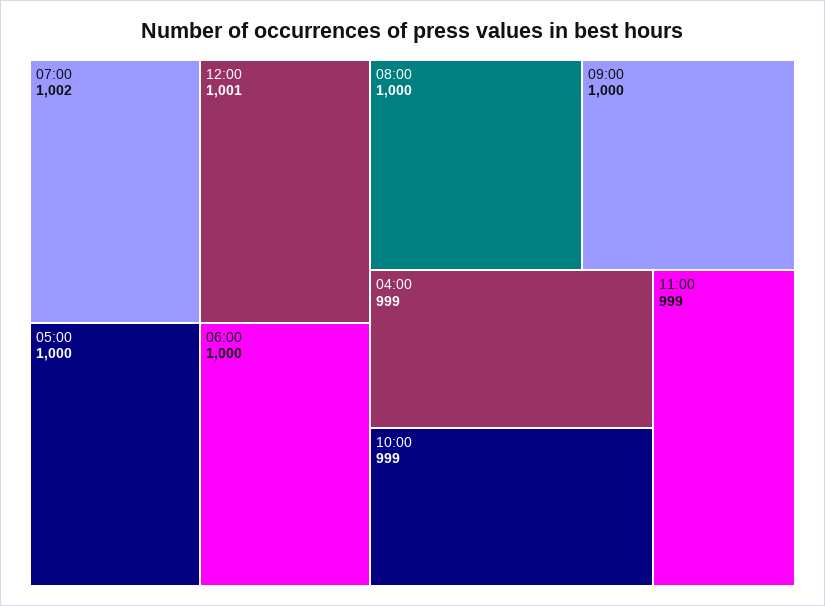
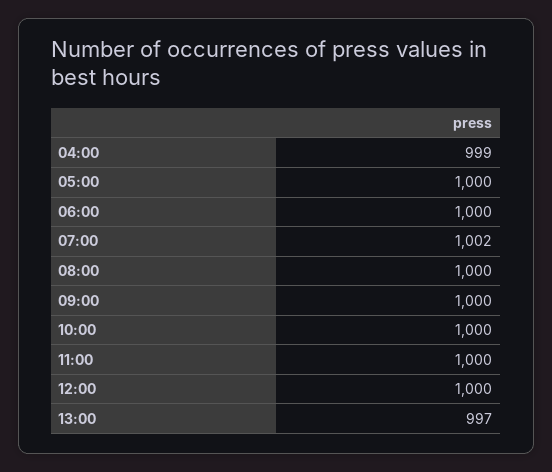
12:00: 1001 -> 1000
10:00: 999 -> 1000
11:00: 999 -> 1000
13:00: none -> 997

